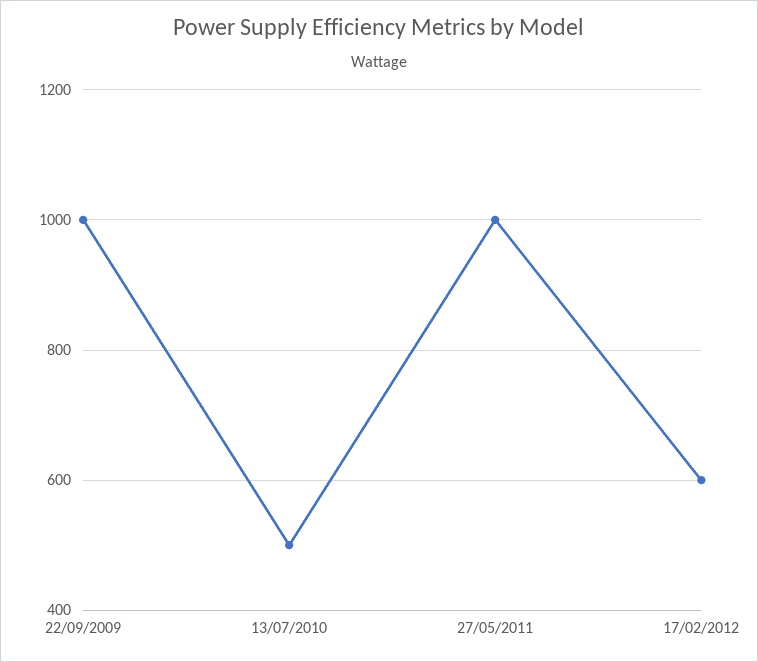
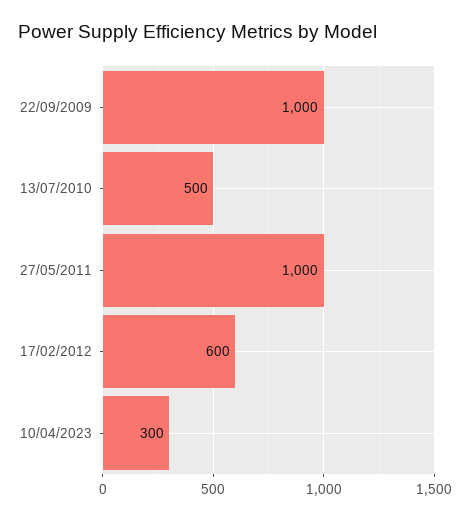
10/04/2023: none -> 300

